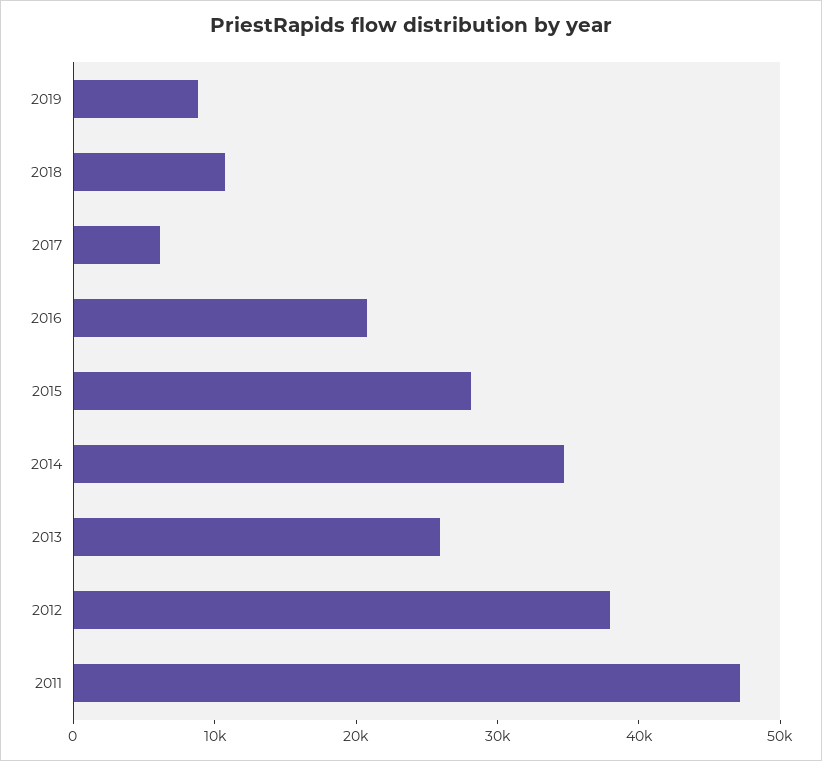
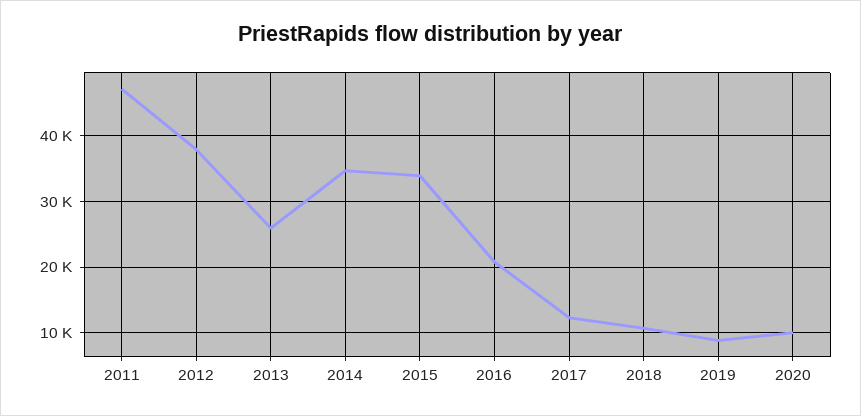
2017: 6000 -> 12000
2015: 28000 -> 34000
2020: none -> 10000

